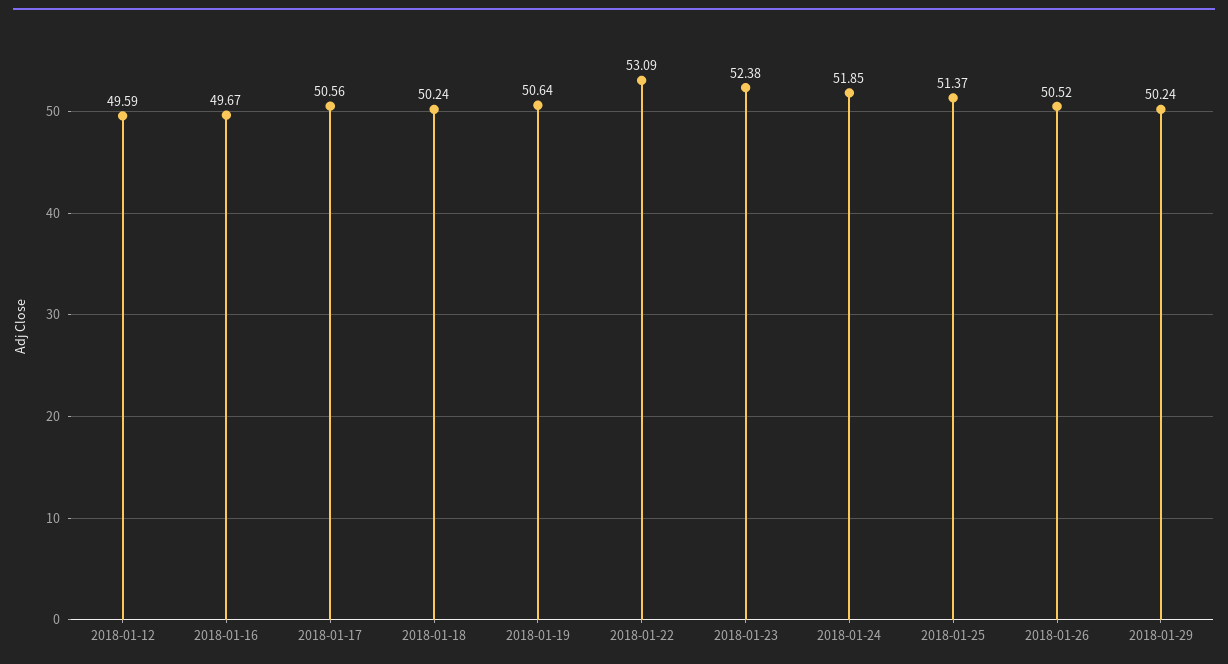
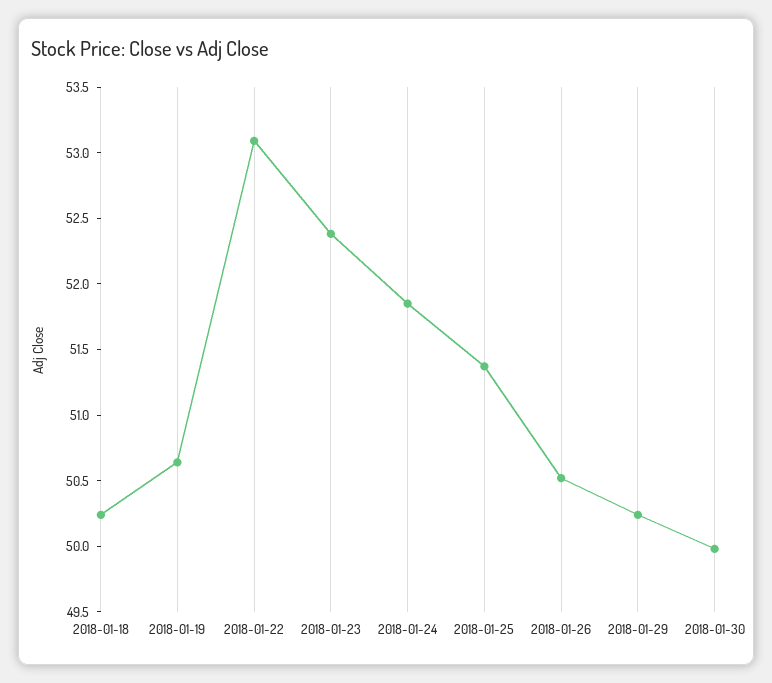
2018-01-12: 49.59 -> none
2018-01-16: 49.67 -> none
2018-01-17: 50.56 -> none
2018-01-30: none -> 50

